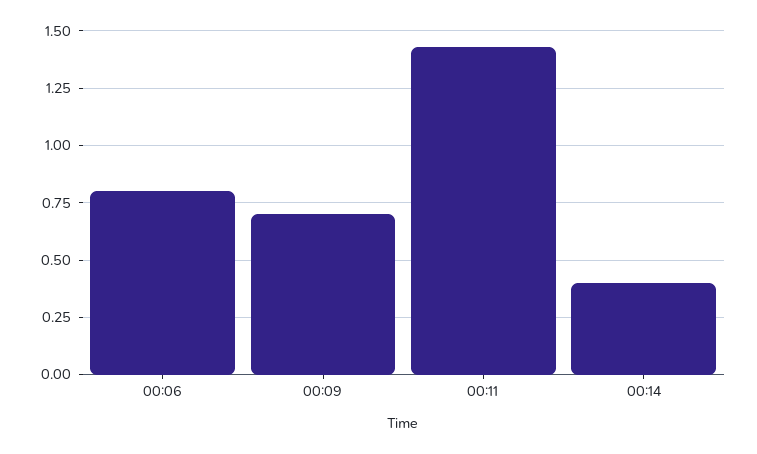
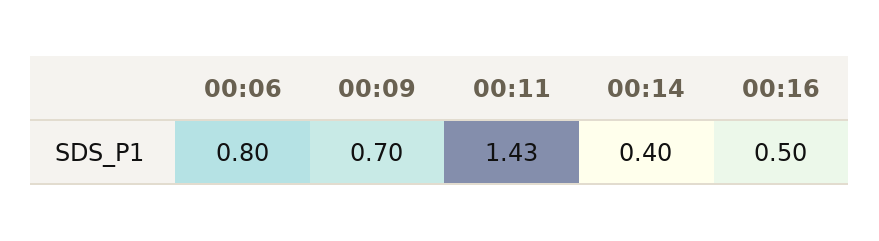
00:16: none -> 0.5

